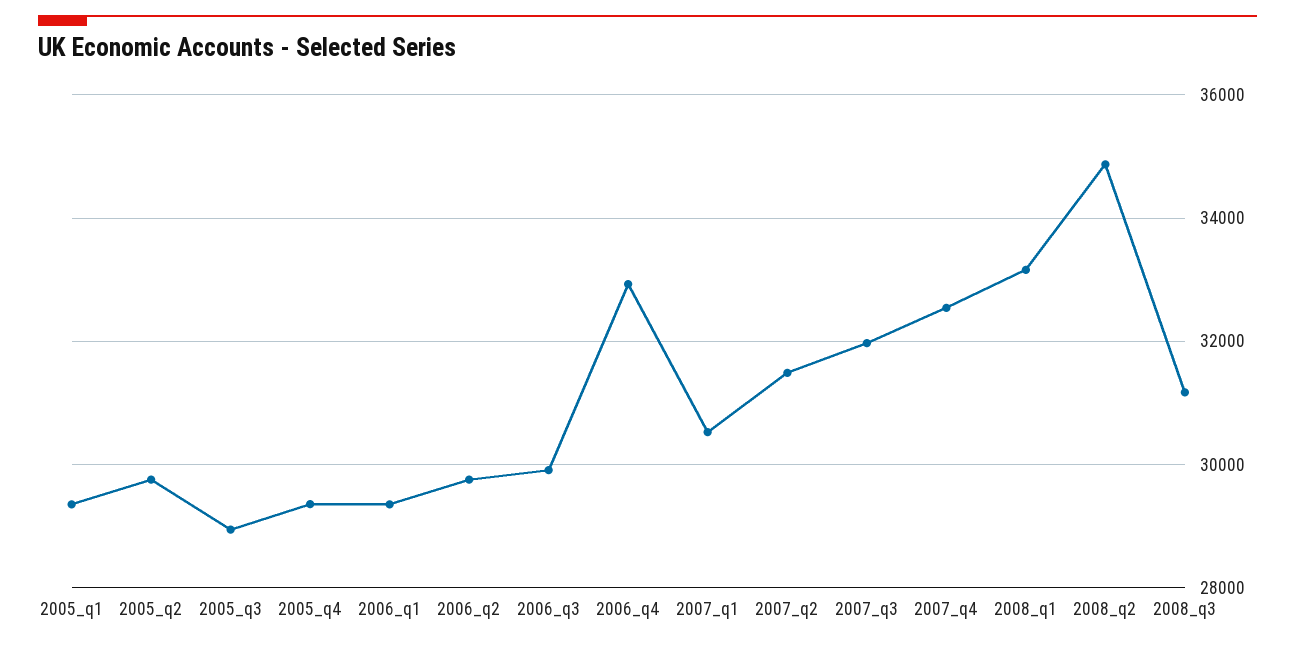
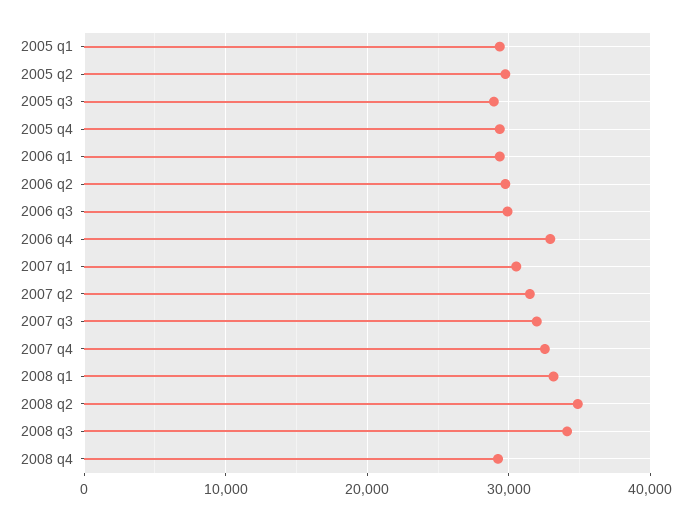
2008_q3: 31200 -> 34000
2008 q4: none -> 29000

